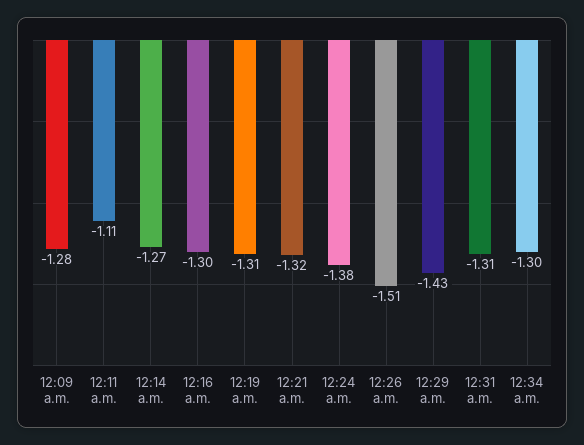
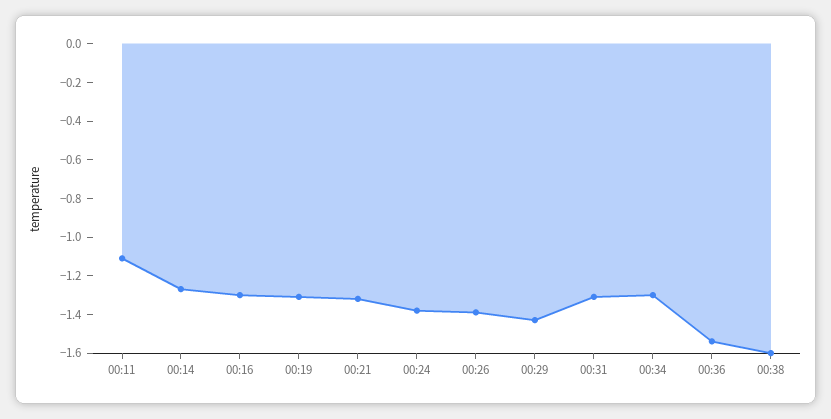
12:09 a.m.: -1.28 -> none
12:26 a.m.: -1.51 -> -1.4
00:36: none -> -1.55
00:38: none -> -1.6

